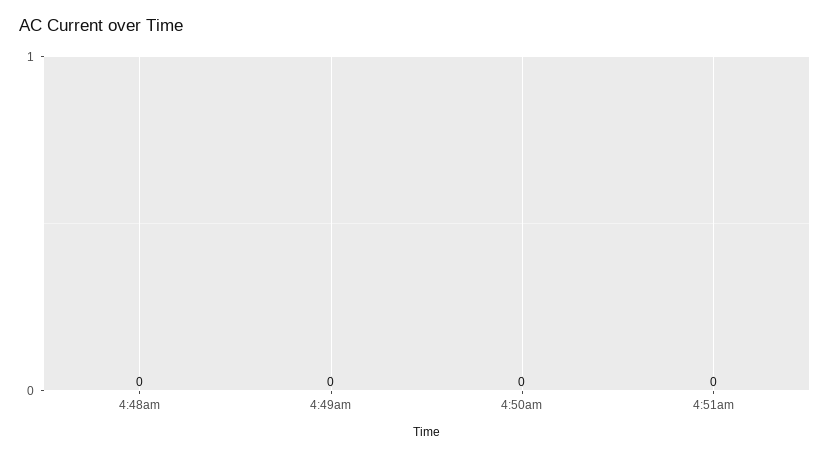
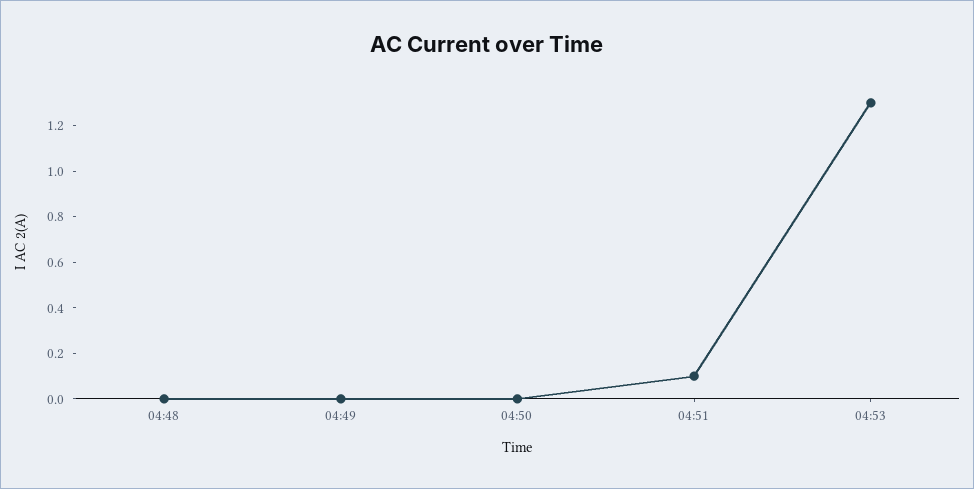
4:51am: 0 -> 0.1
04:53: none -> 1.3

